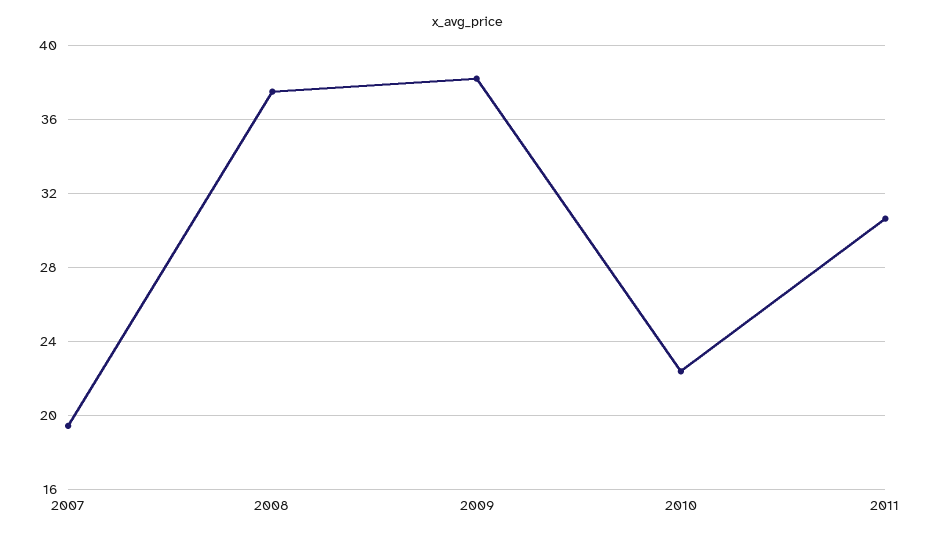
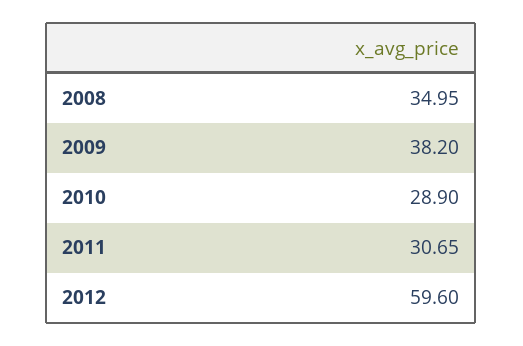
2007: 19.5 -> none
2008: 37.5 -> 34.95
2010: 22.5 -> 28.9
2012: none -> 59.6

